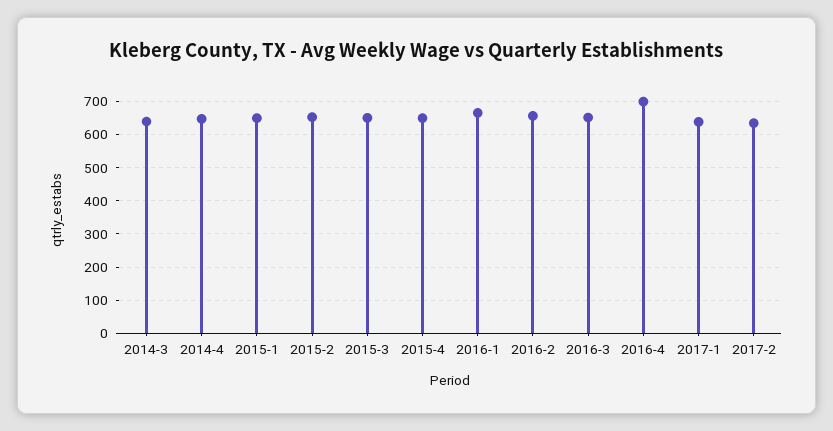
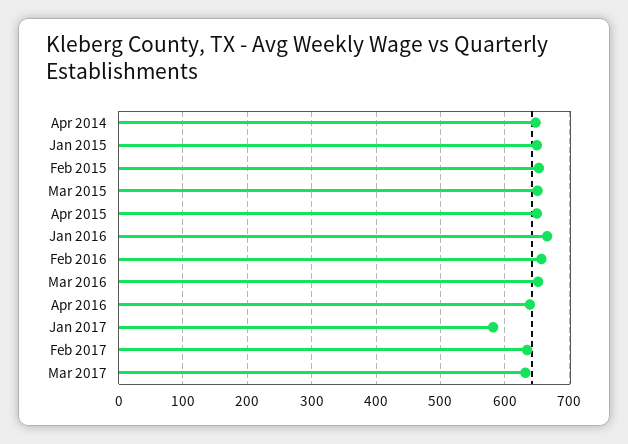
2014-3: 640 -> none
2016-4: 700 -> 640
2017-1: 640 -> 580
Mar 2017: none -> 630

